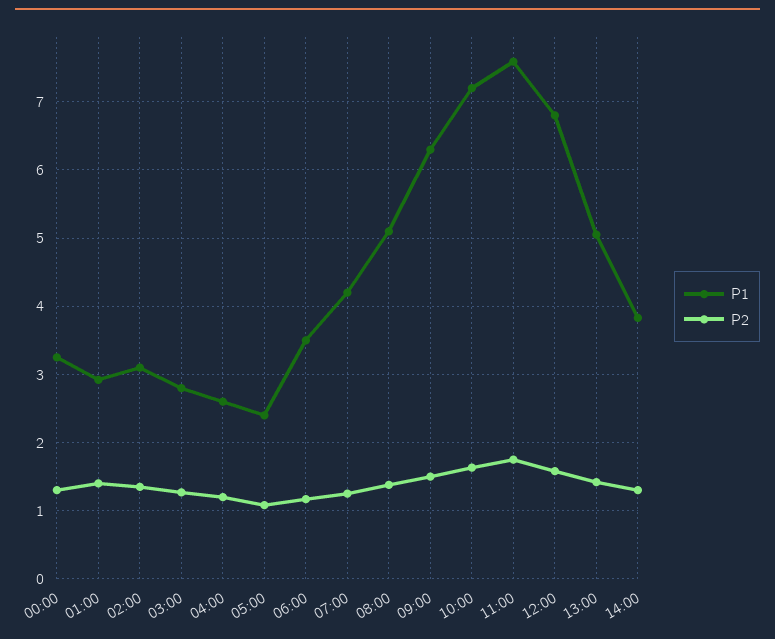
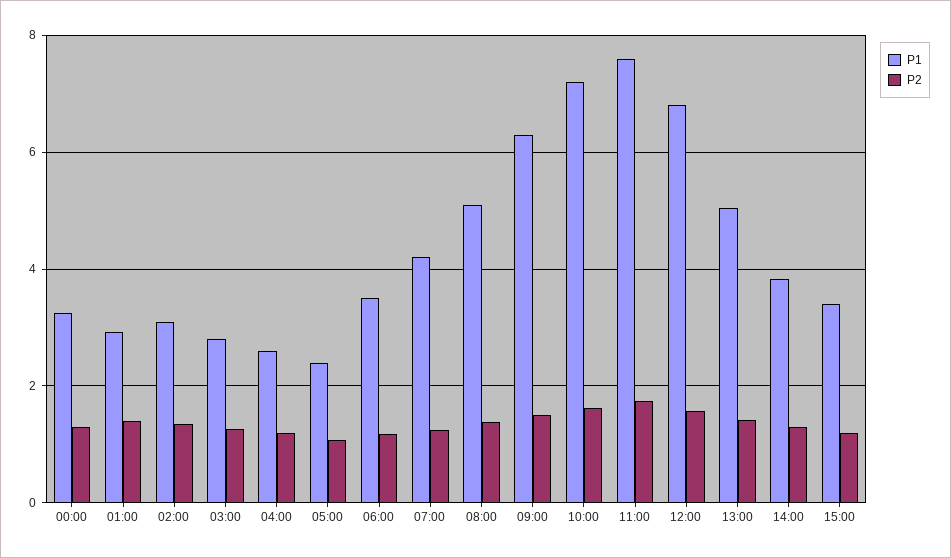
P1, 15:00: none -> 3.4
P2, 15:00: none -> 1.2

